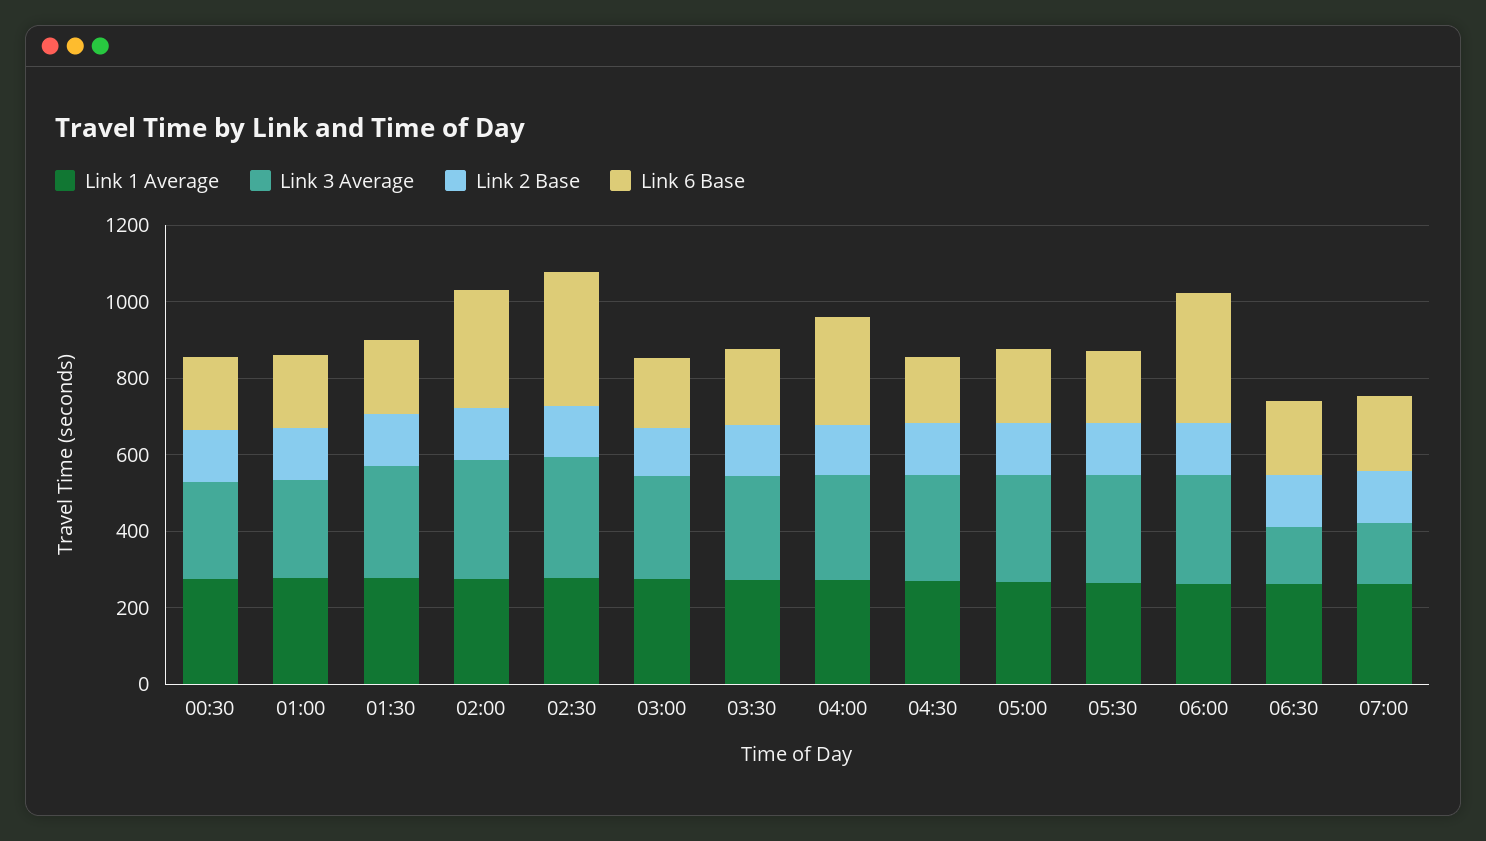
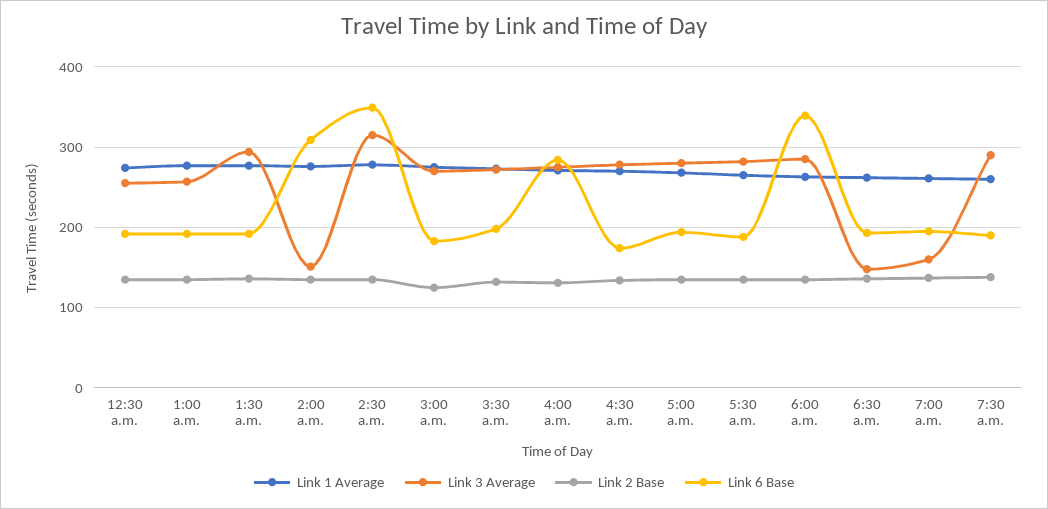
Link 3 Average, 02:00: 300 -> 150
Link 1 Average, 7:30 a.m.: none -> 260
Link 3 Average, 7:30 a.m.: none -> 290
Link 2 Base, 7:30 a.m.: none -> 140
Link 6 Base, 7:30 a.m.: none -> 190

